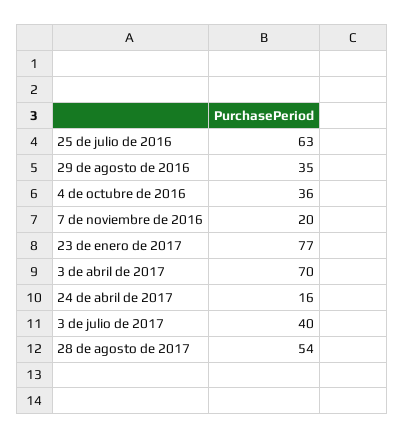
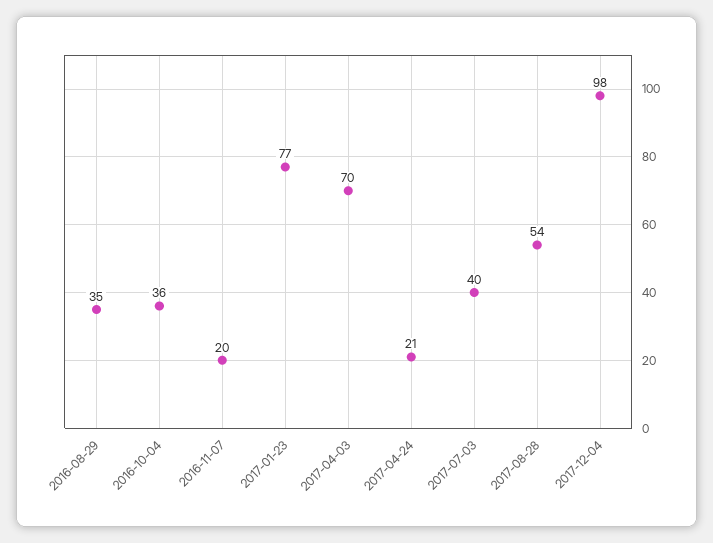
25 de julio de 2016: 63 -> none
24 de abril de 2017: 16 -> 21
2017-12-04: none -> 98

